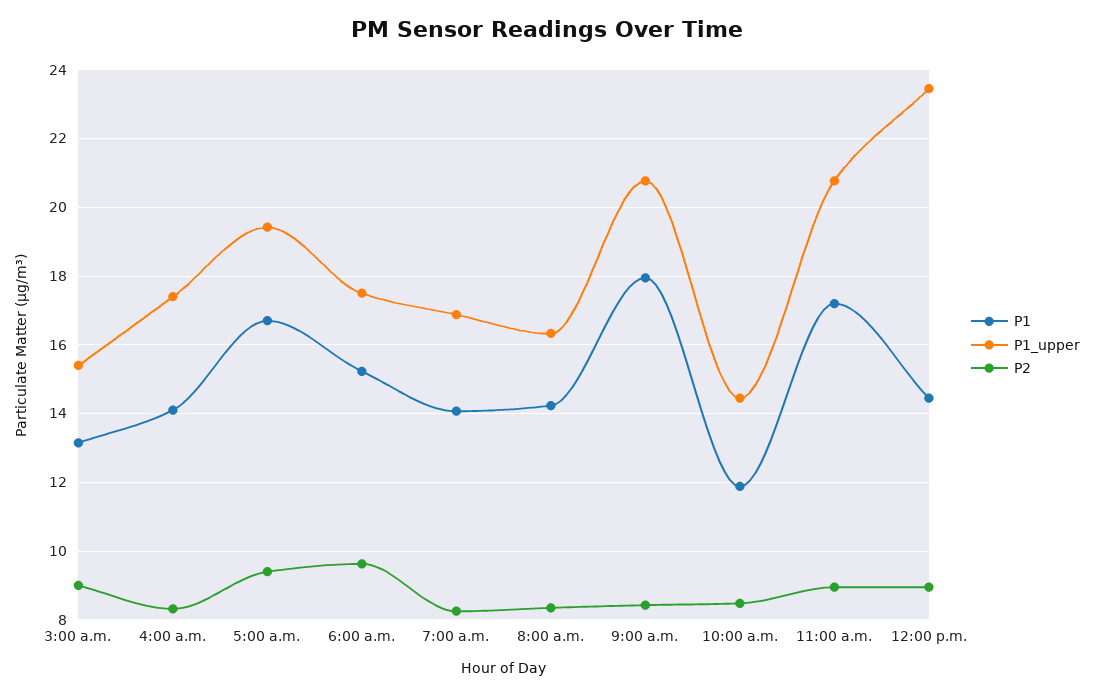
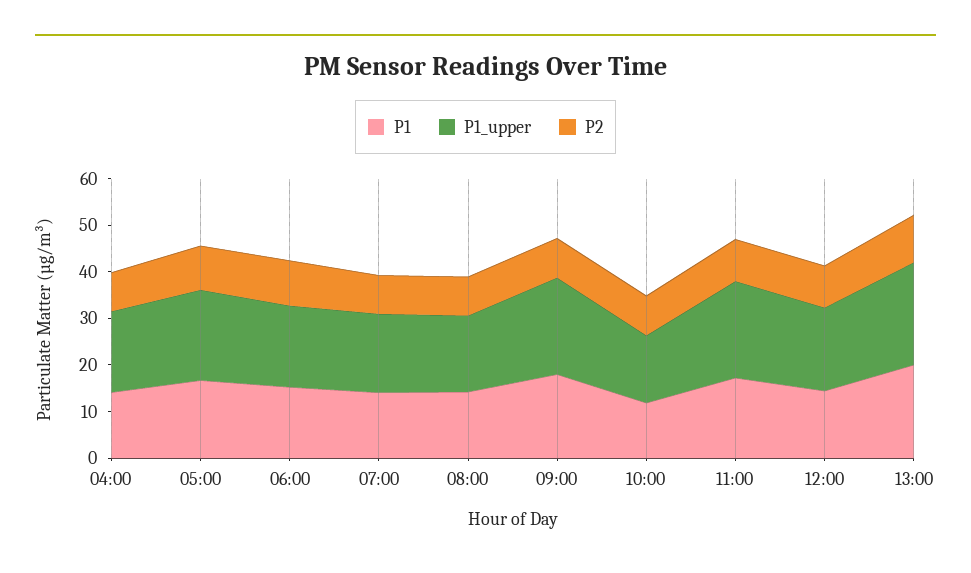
P1, 3:00 a.m.: 13.2 -> none
P1_upper, 3:00 a.m.: 15.4 -> none
P2, 3:00 a.m.: 9 -> none
P1_upper, 12:00 p.m.: 23.4 -> 18
P1, 13:00: none -> 20
P1_upper, 13:00: none -> 22
P2, 13:00: none -> 10

